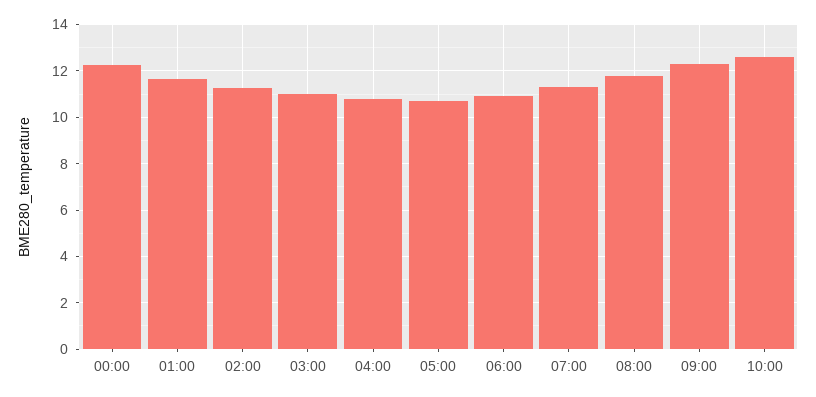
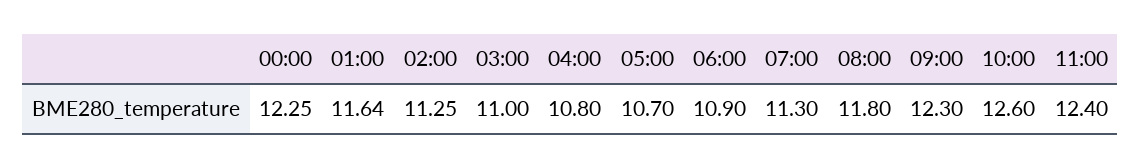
11:00: none -> 12.4

